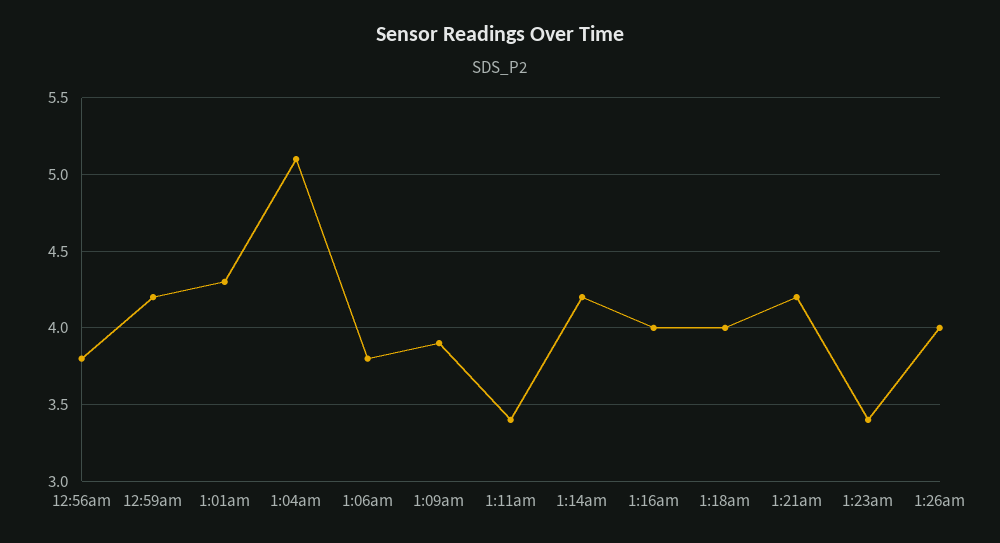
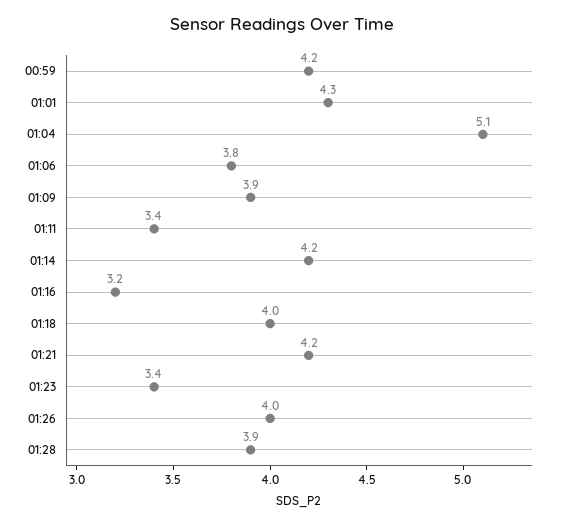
12:56am: 3.8 -> none
1:16am: 4 -> 3.2
01:28: none -> 3.9

